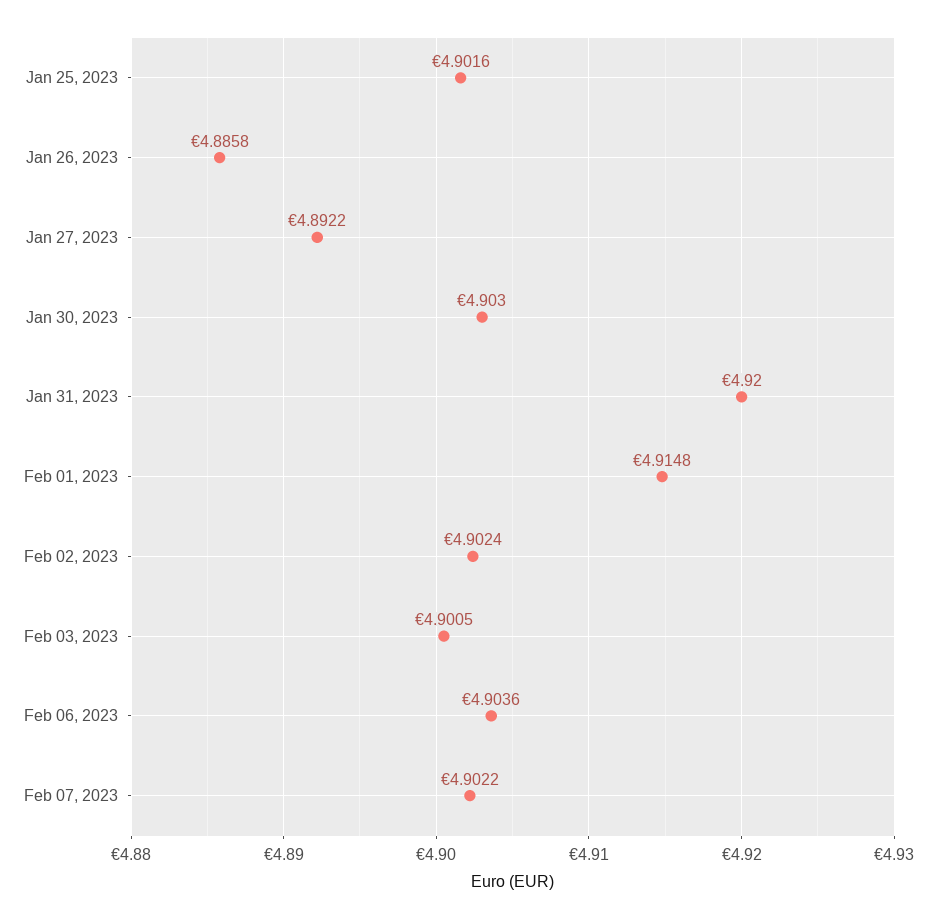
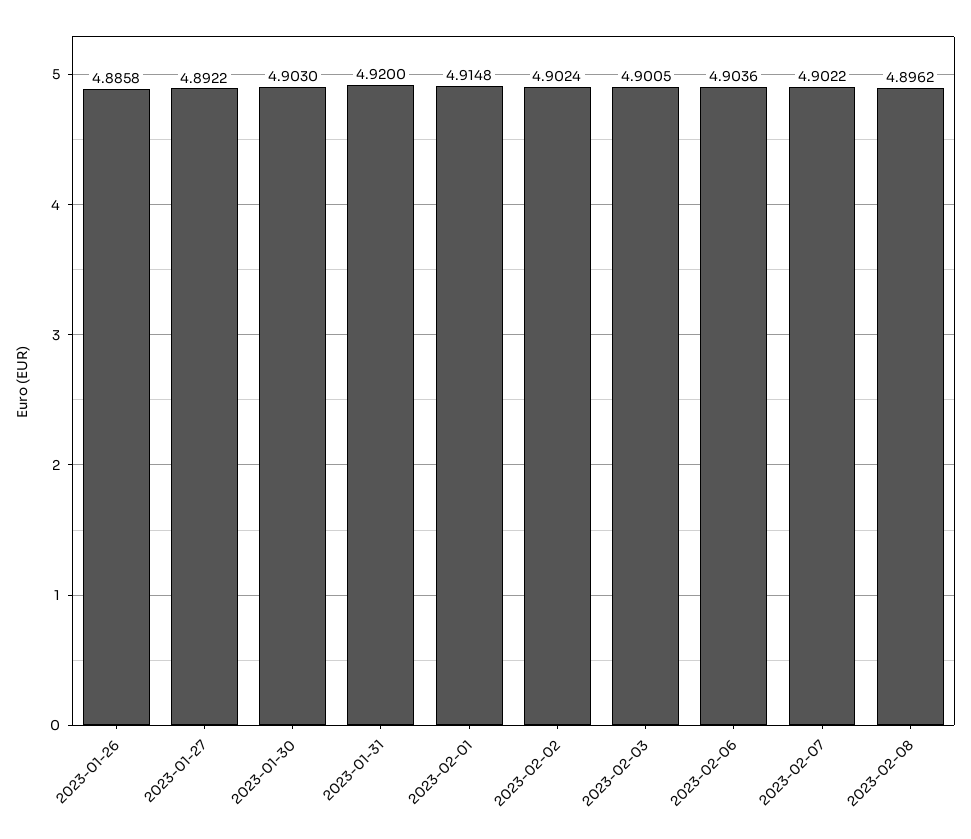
Jan 25, 2023: 4.9016 -> none
2023-02-08: none -> 4.8962

